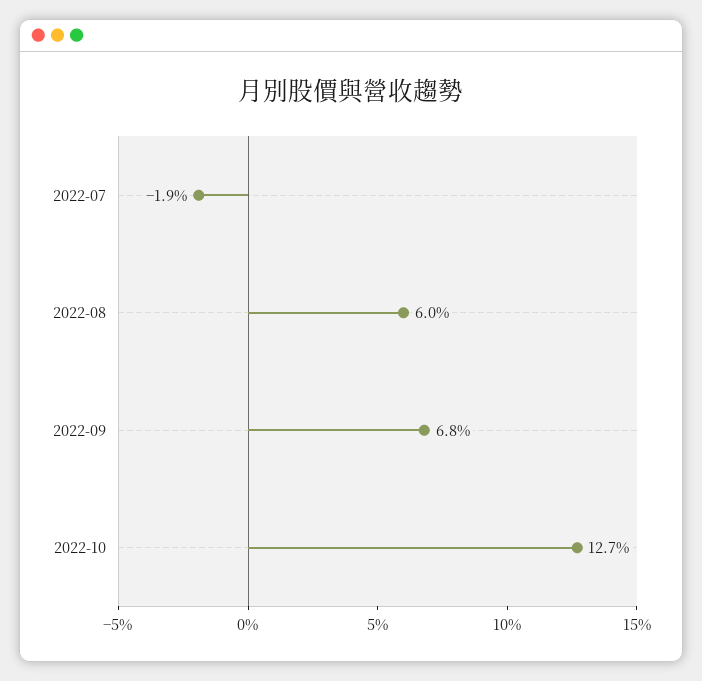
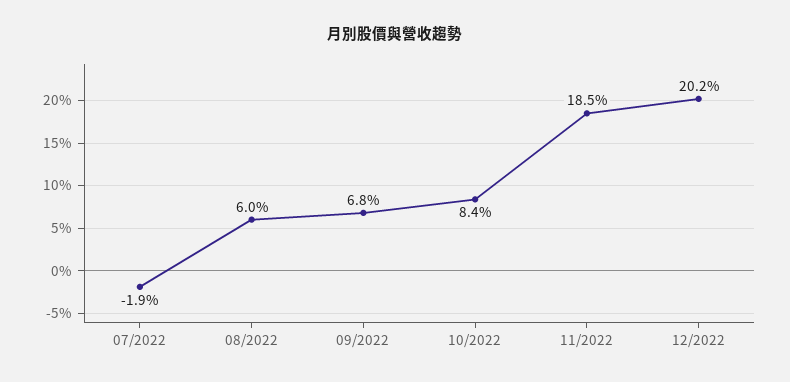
2022-10: 12.7 -> 8.4
11/2022: none -> 18.5
12/2022: none -> 20.2

